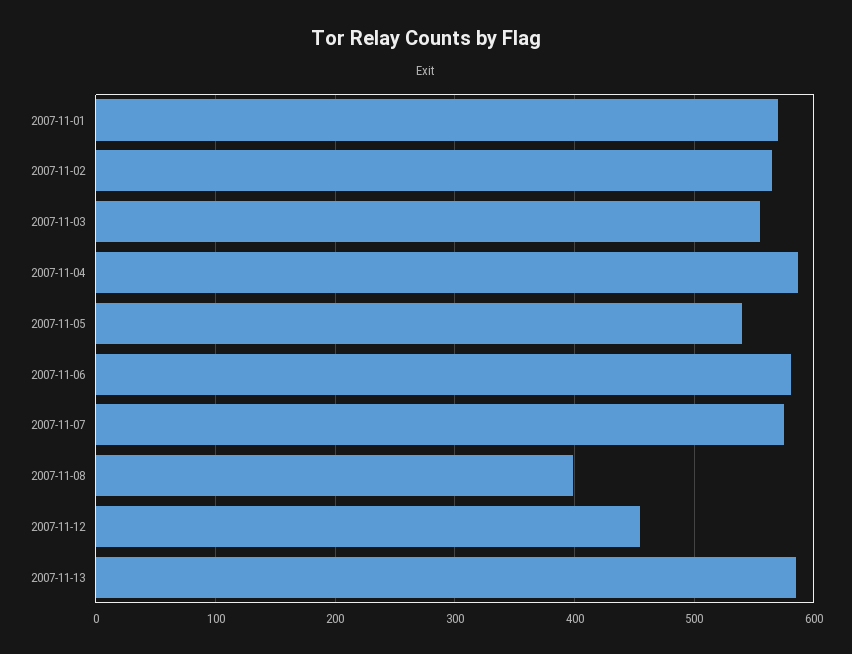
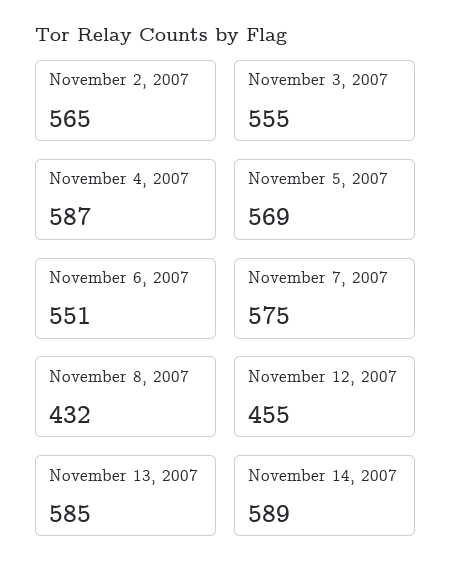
2007-11-01: 570 -> none
2007-11-05: 540 -> 569
2007-11-06: 580 -> 551
2007-11-08: 400 -> 432
November 14, 2007: none -> 589

